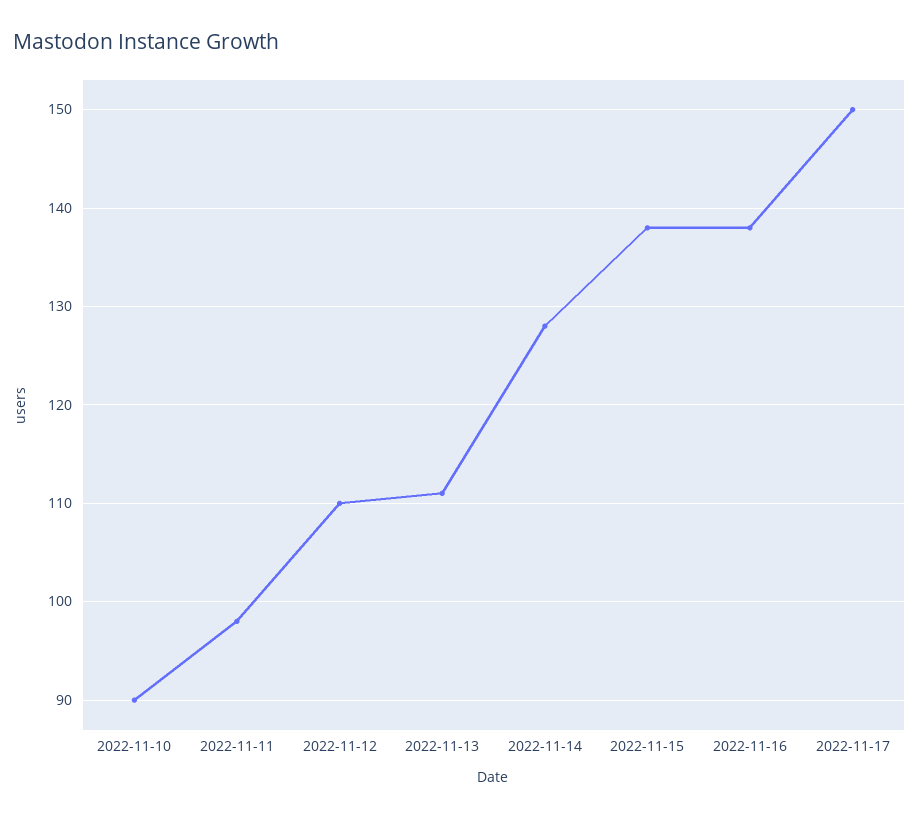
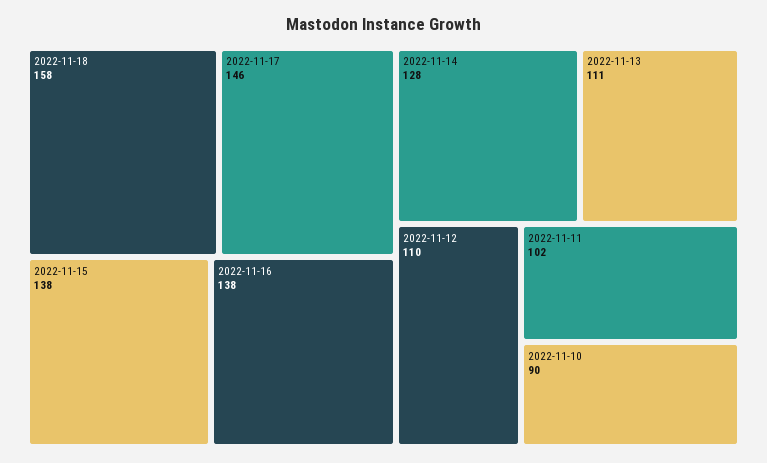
2022-11-11: 98 -> 102
2022-11-17: 150 -> 146
2022-11-18: none -> 158

